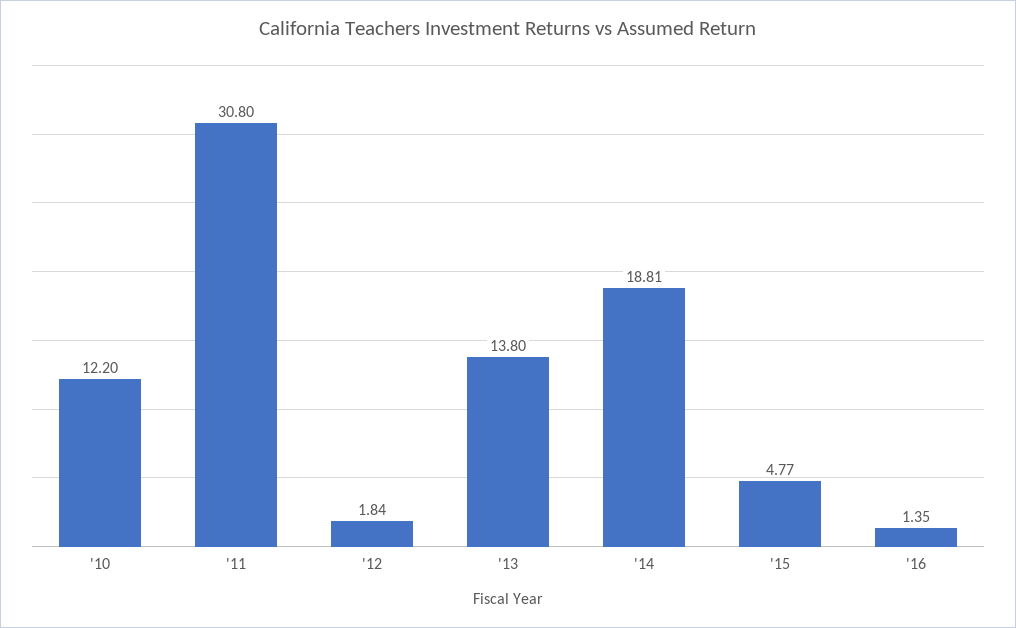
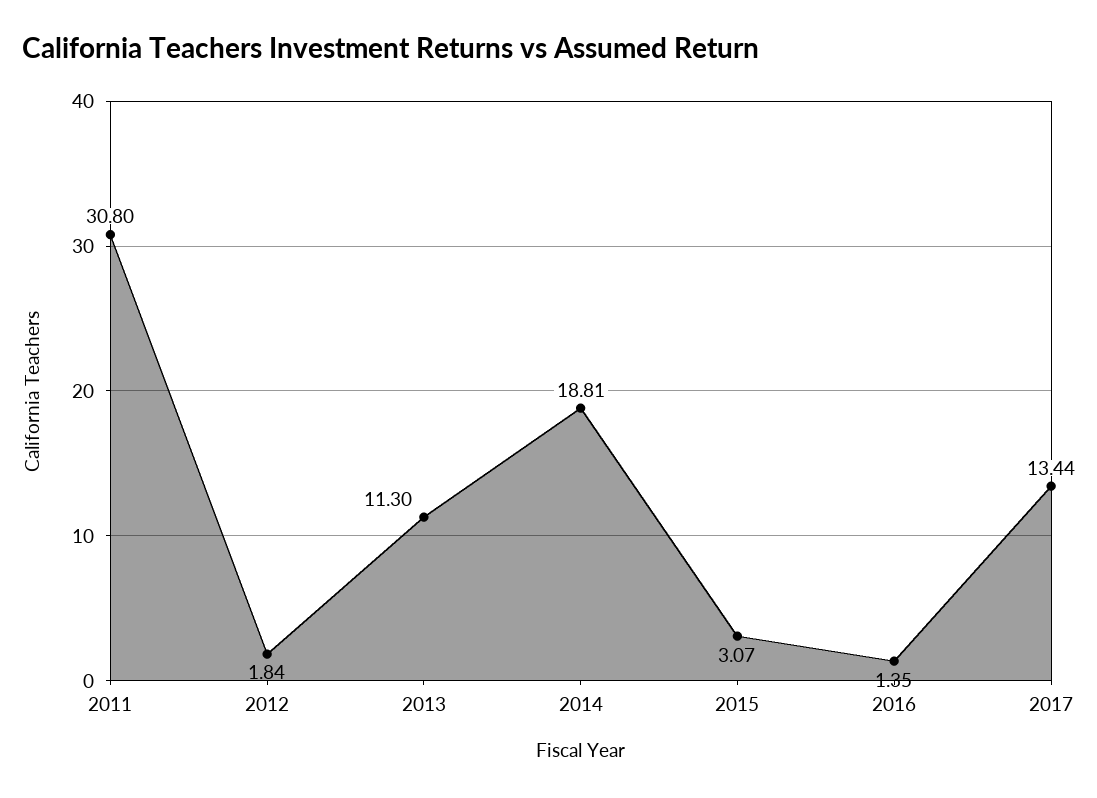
'10: 12.2 -> none
'13: 13.8 -> 11.3
'15: 4.77 -> 3.07
2017: none -> 13.44

